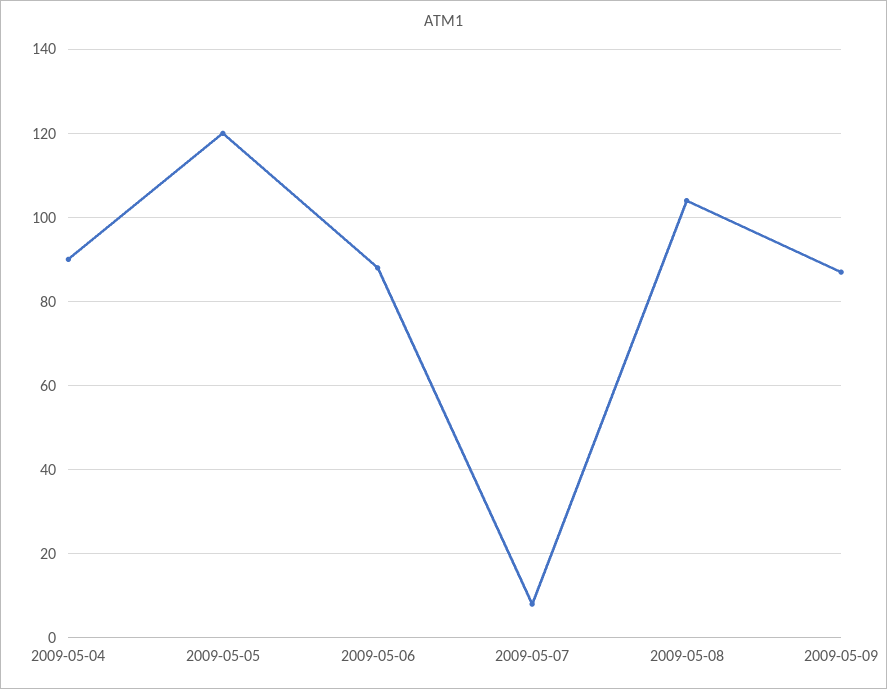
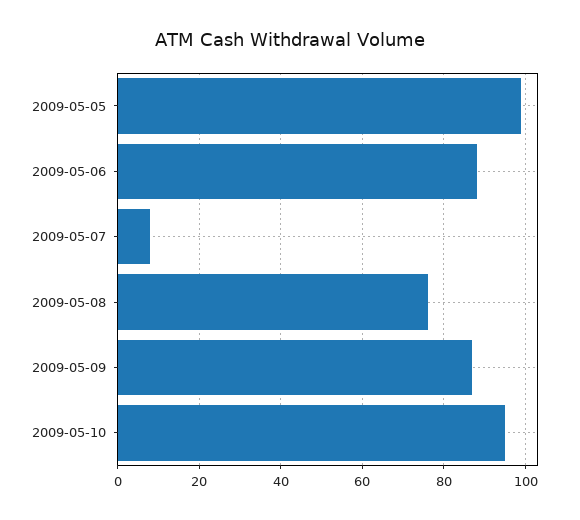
2009-05-04: 90 -> none
2009-05-05: 120 -> 100
2009-05-08: 105 -> 75
2009-05-10: none -> 95

